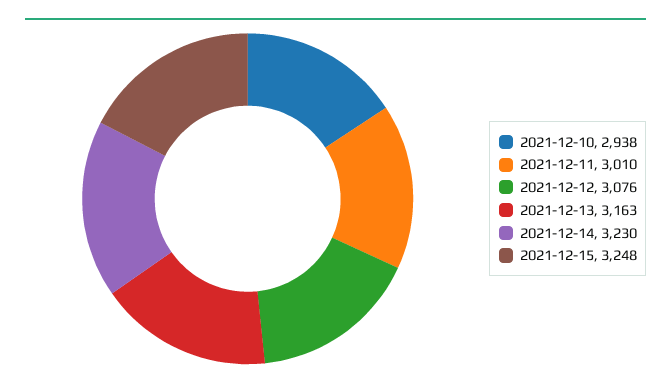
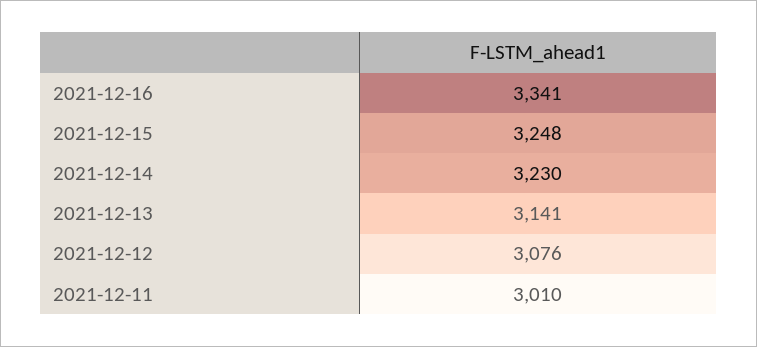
2021-12-10: 2938 -> none
2021-12-13: 3163 -> 3141
2021-12-16: none -> 3341

